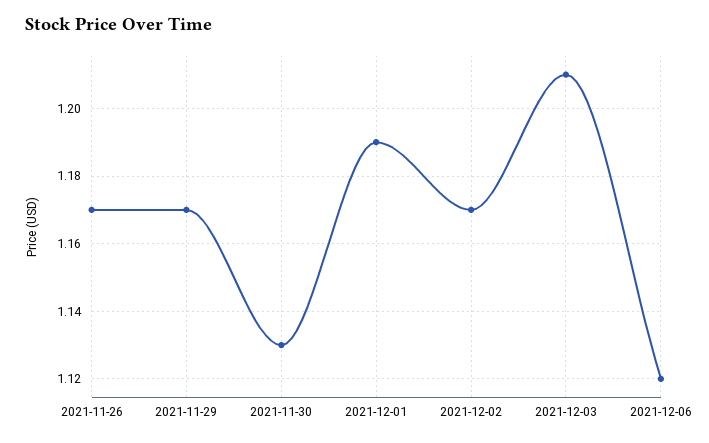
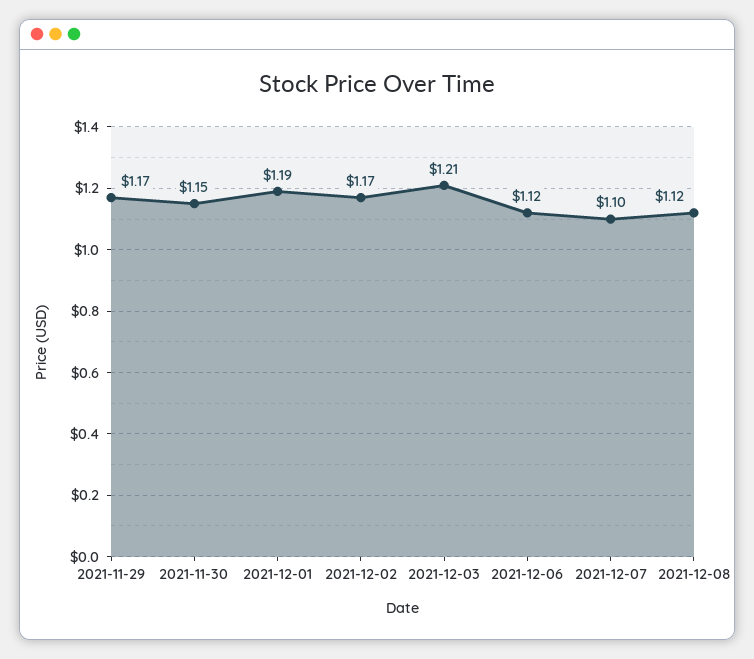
2021-11-26: 1.17 -> none
2021-11-30: 1.13 -> 1.15
2021-12-07: none -> 1.1
2021-12-08: none -> 1.12

